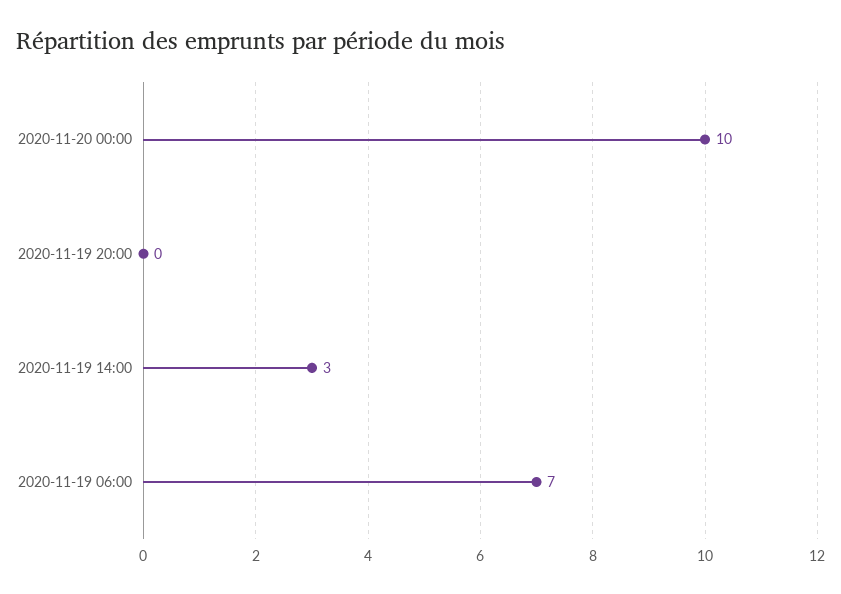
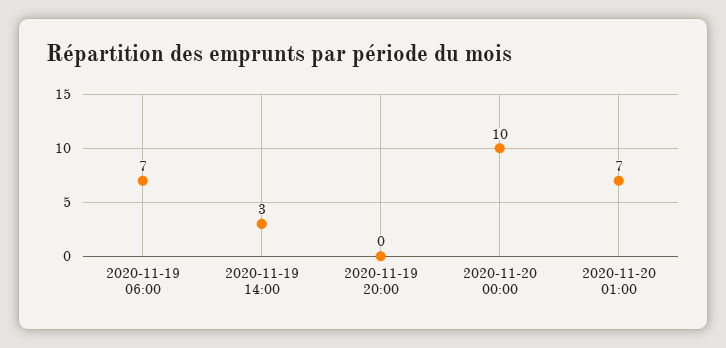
2020-11-20 01:00: none -> 7

